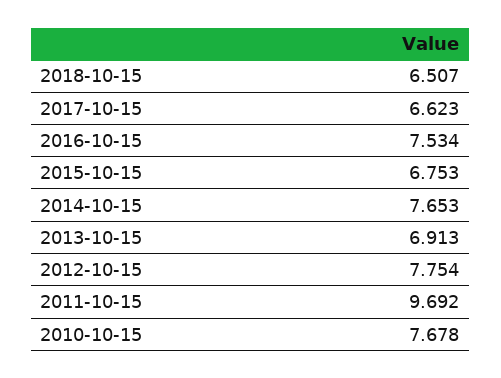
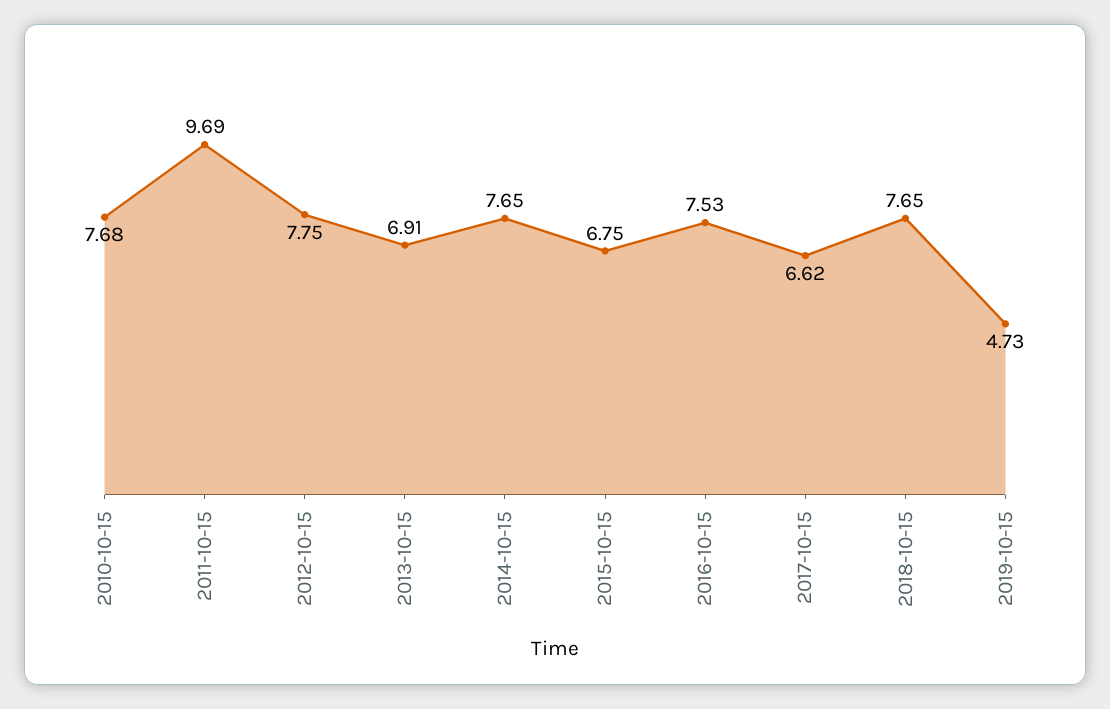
2018-10-15: 6.507 -> 7.65
2019-10-15: none -> 4.73

